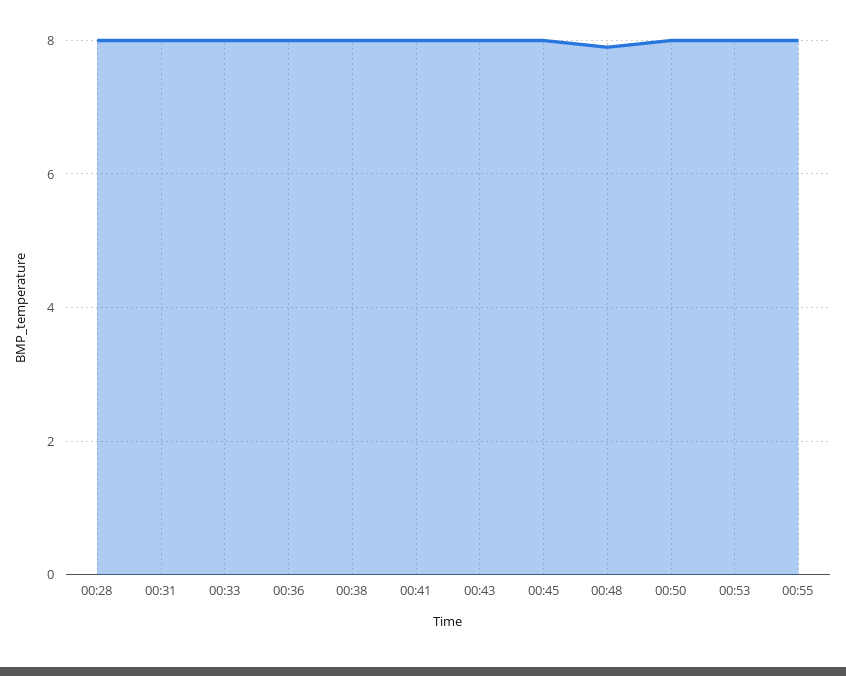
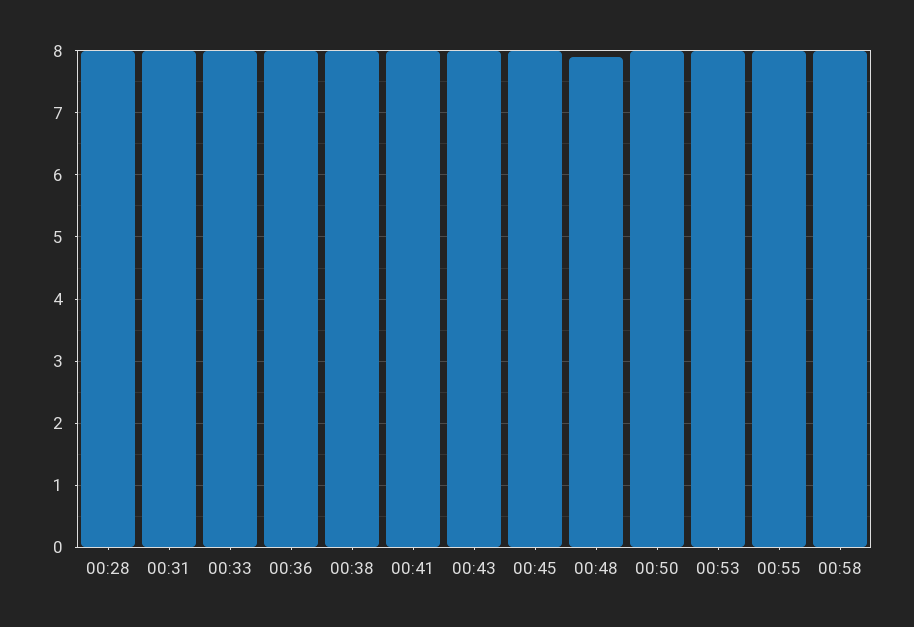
00:58: none -> 8

